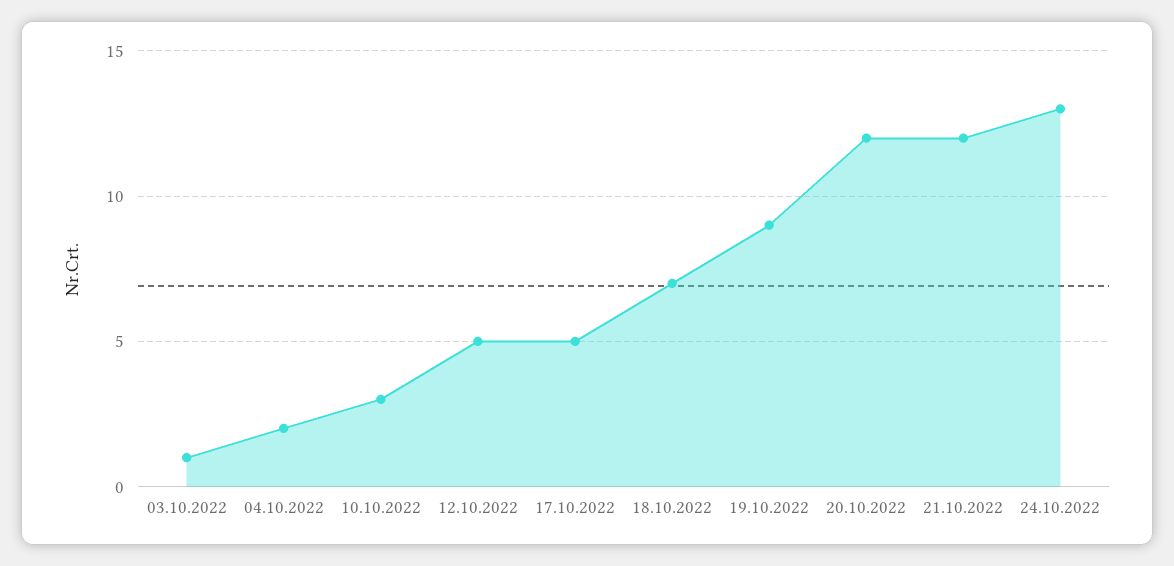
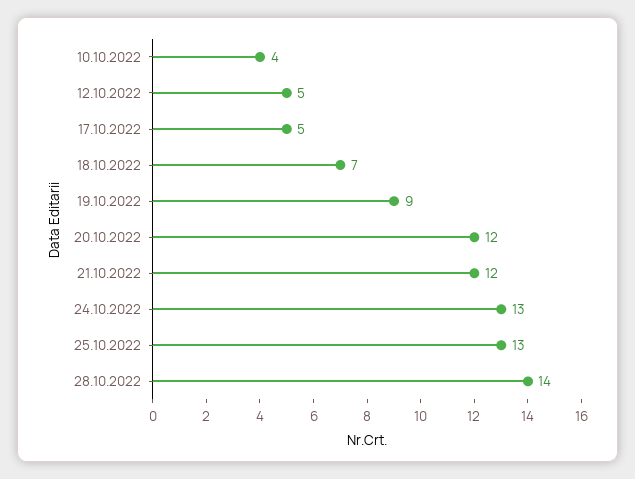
03.10.2022: 1 -> none
04.10.2022: 2 -> none
10.10.2022: 3 -> 4
25.10.2022: none -> 13
28.10.2022: none -> 14

